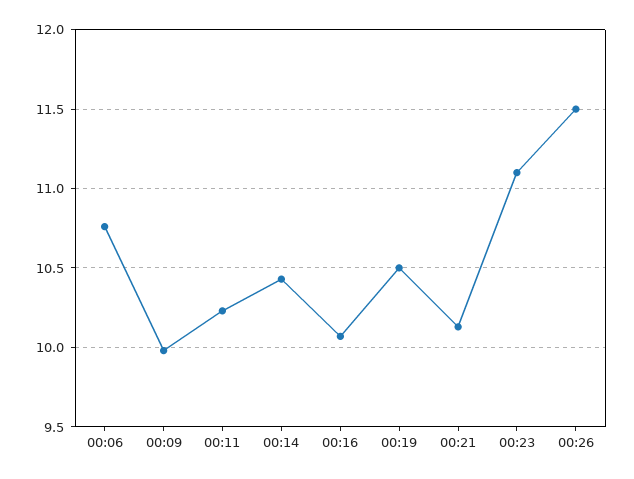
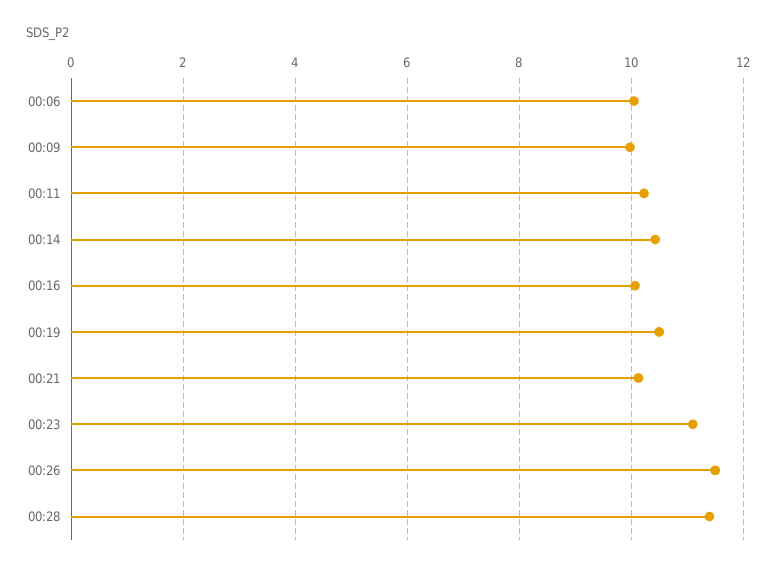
00:06: 10.75 -> 10
00:28: none -> 11.4

